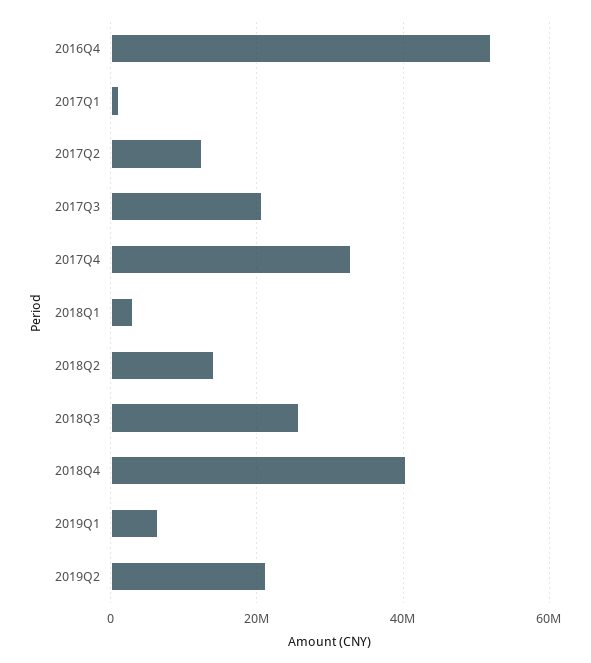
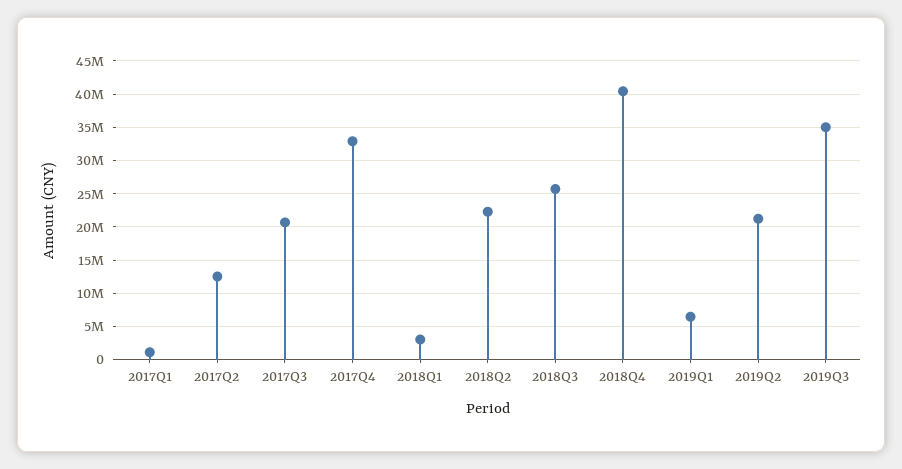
2016Q4: 52000000 -> none
2018Q2: 14000000 -> 22000000
2019Q3: none -> 35000000

